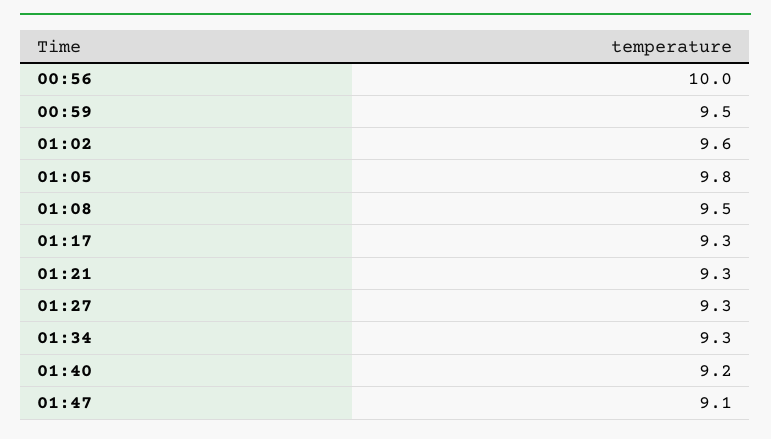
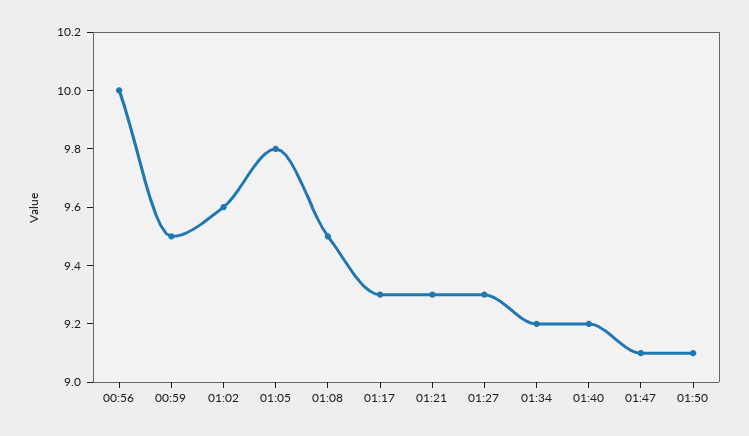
01:34: 9.3 -> 9.2
01:50: none -> 9.1

